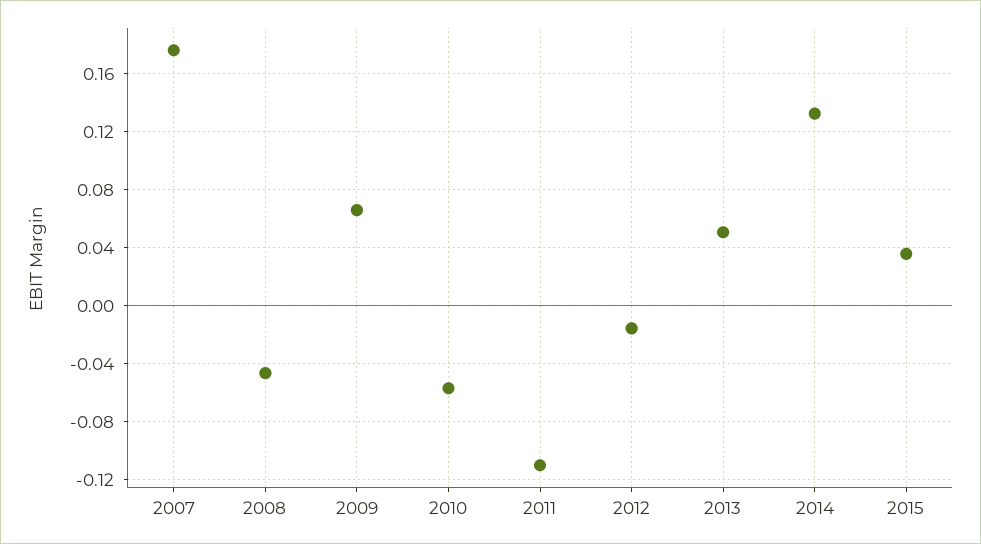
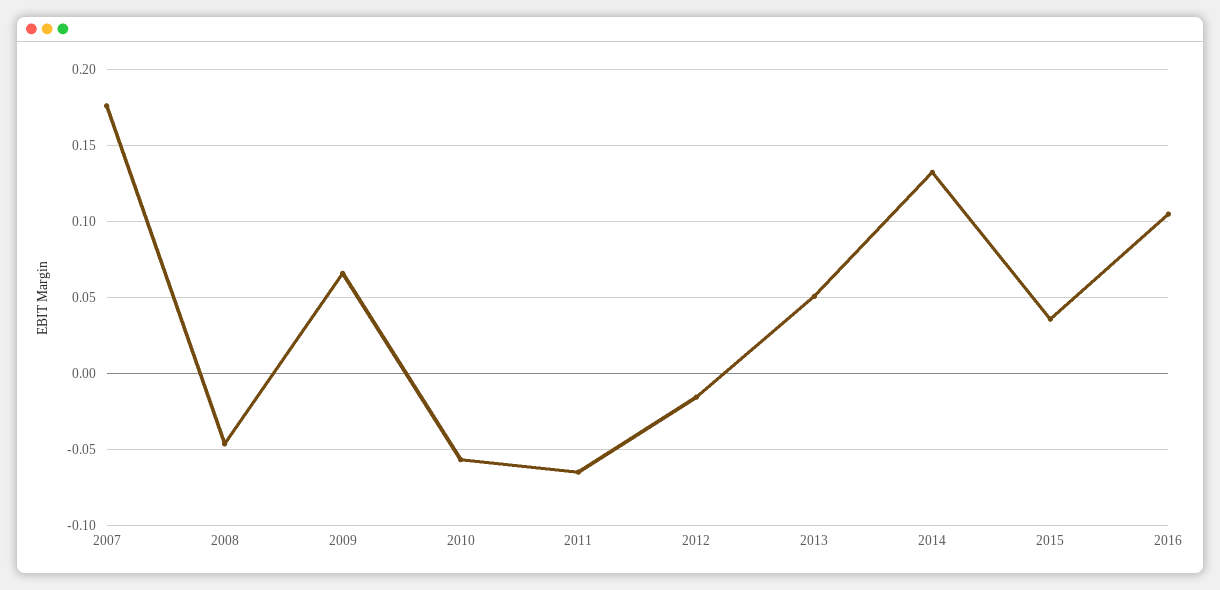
2011: -0.11 -> -0.065
2016: none -> 0.105

